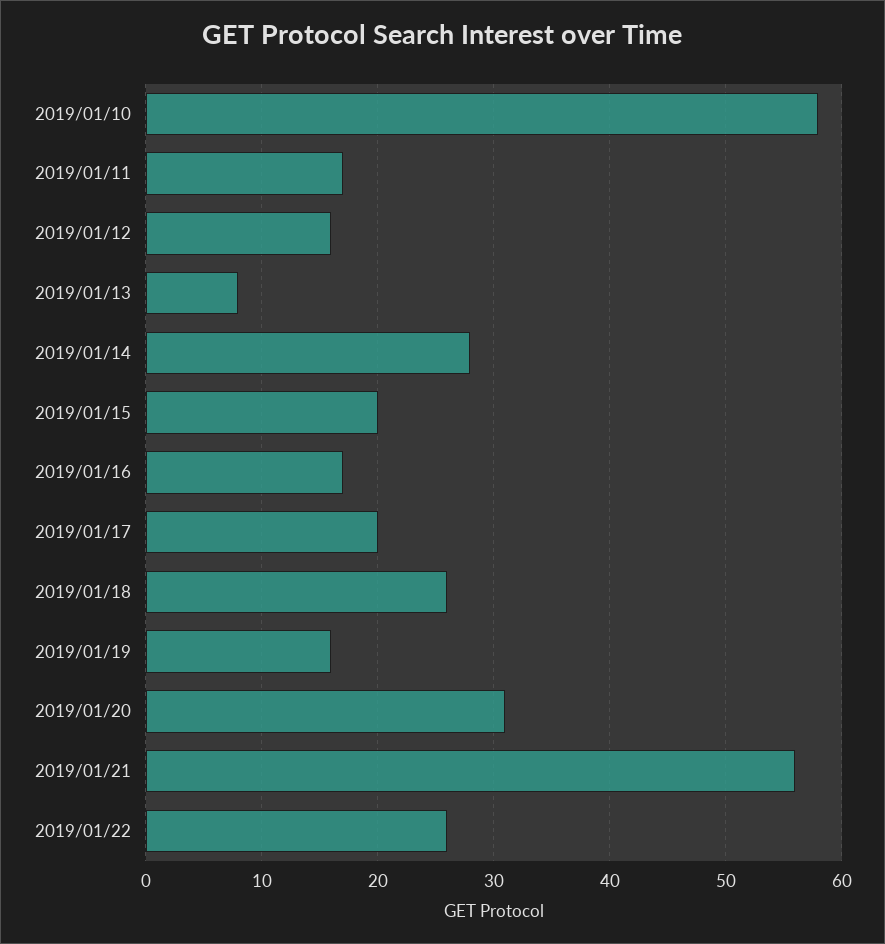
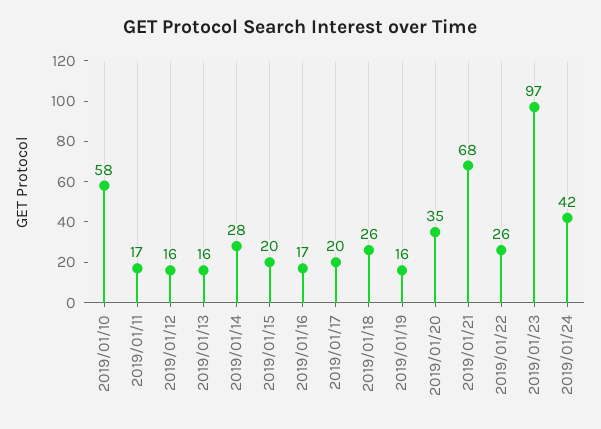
2019/01/13: 8 -> 16
2019/01/20: 31 -> 35
2019/01/21: 56 -> 68
2019/01/23: none -> 97
2019/01/24: none -> 42

